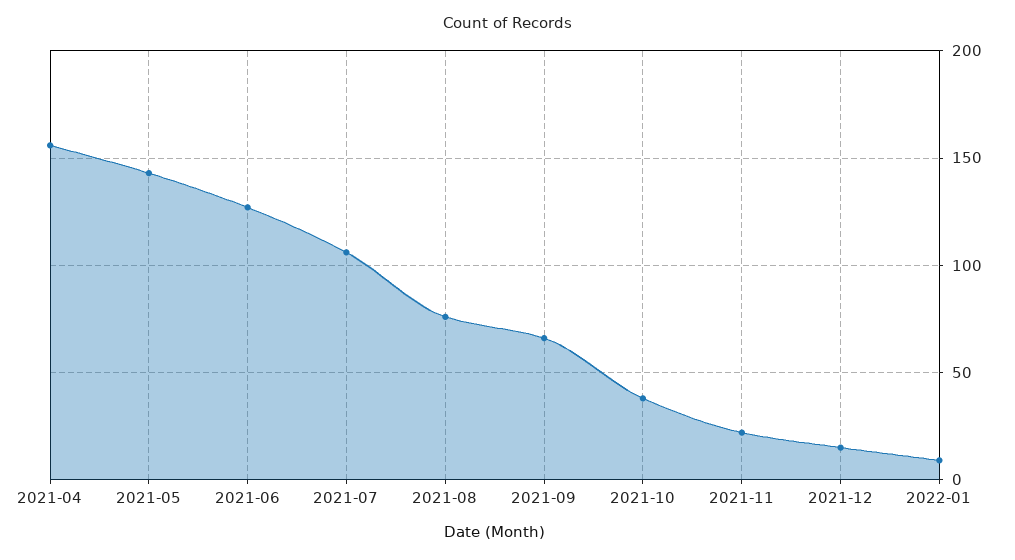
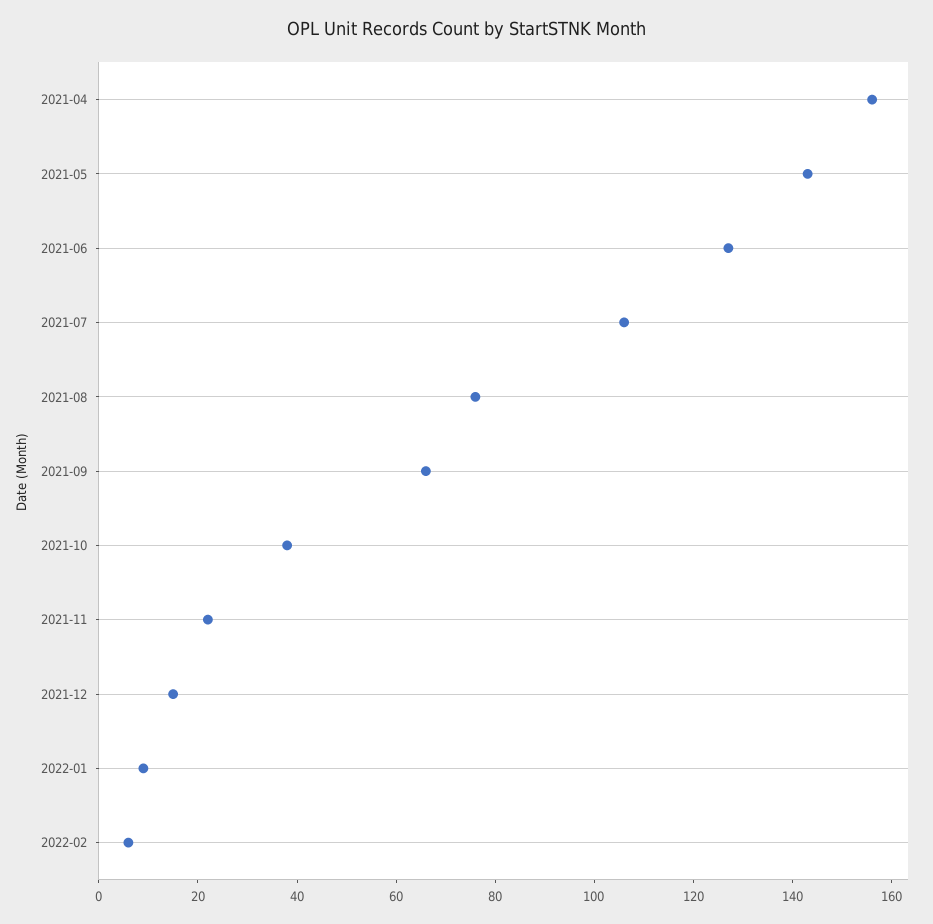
2022-02: none -> 5

